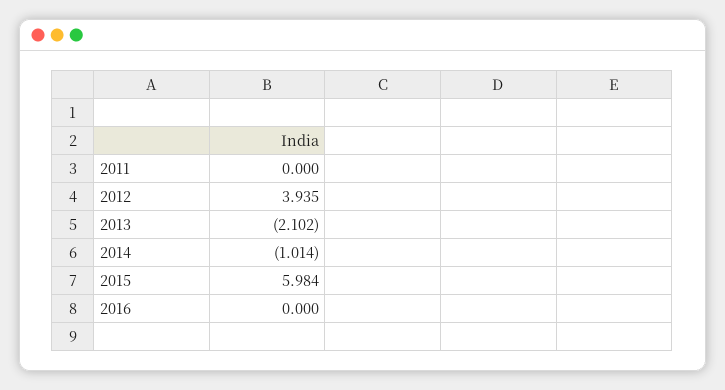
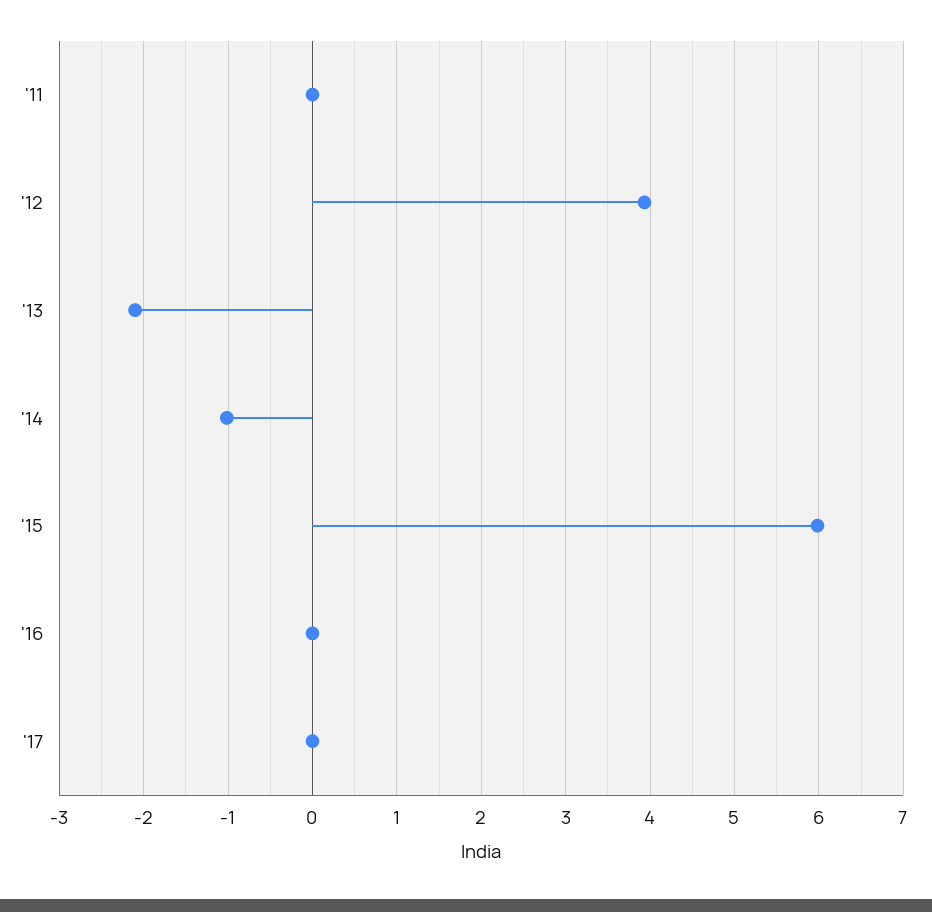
'17: none -> 0

